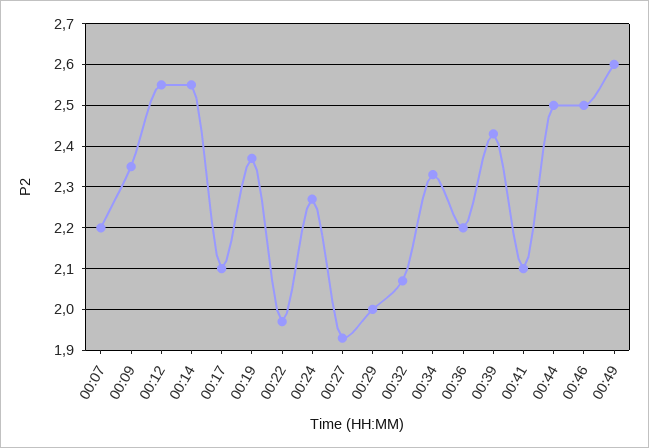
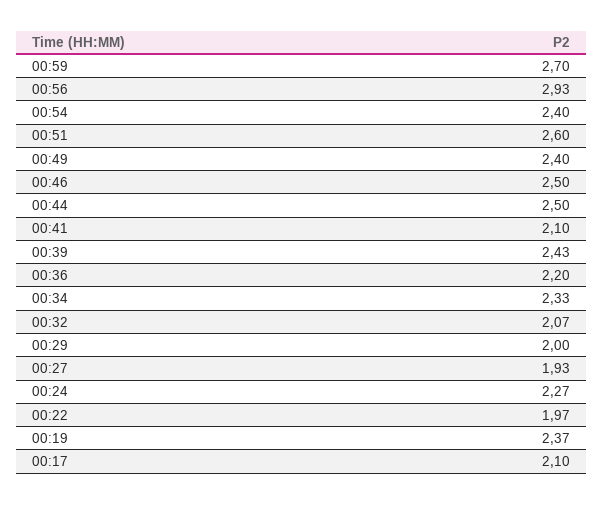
00:07: 2.2 -> none
00:09: 2.35 -> none
00:12: 2.55 -> none
00:14: 2.55 -> none
00:49: 2.6 -> 2.4
00:59: none -> 2.7
00:56: none -> 2.93
00:54: none -> 2.4
00:51: none -> 2.6

